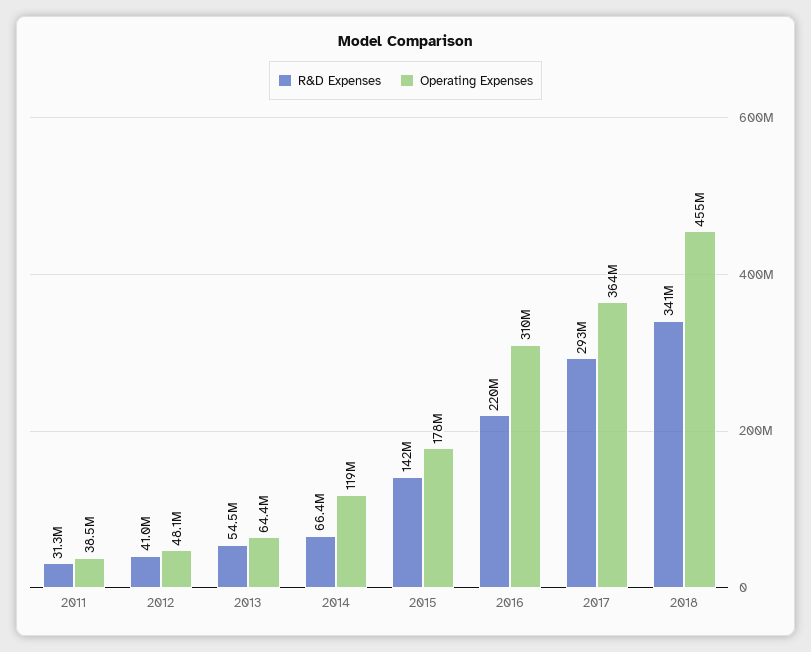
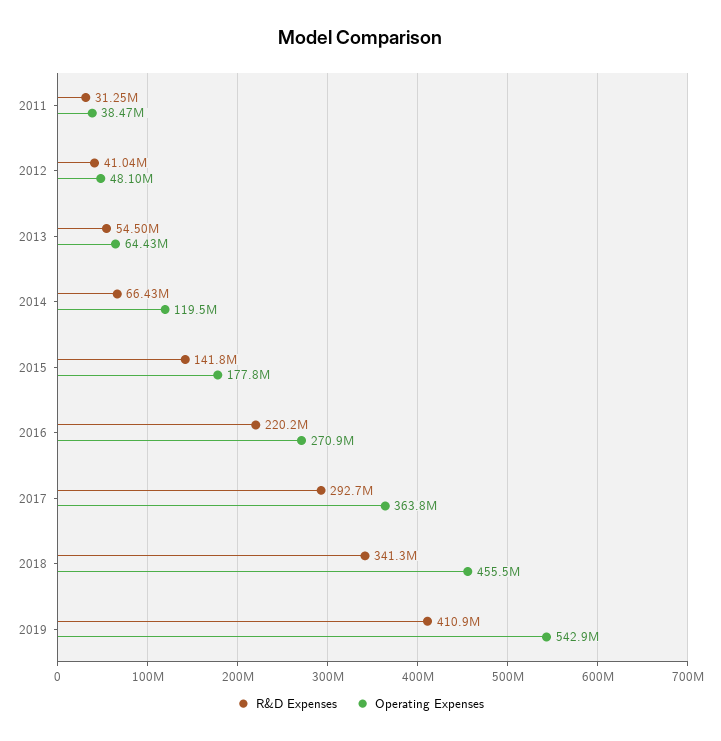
Operating Expenses, 2016: 310000000 -> 270900000
R&D Expenses, 2019: none -> 410900000
Operating Expenses, 2019: none -> 542900000

